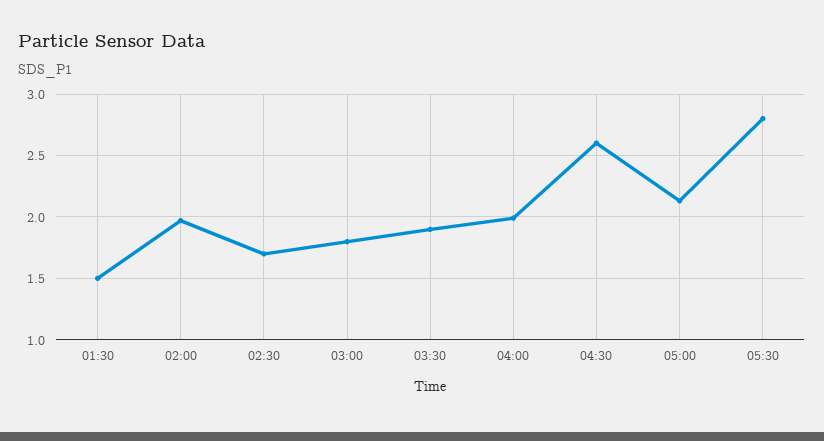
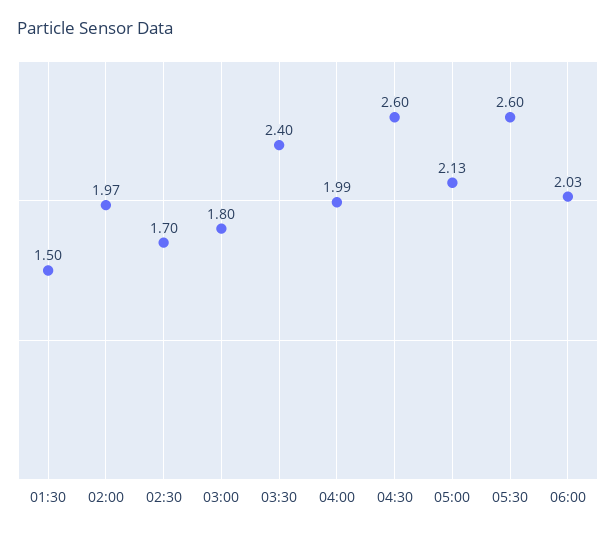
03:30: 1.9 -> 2.4
05:30: 2.8 -> 2.6
06:00: none -> 2.03

